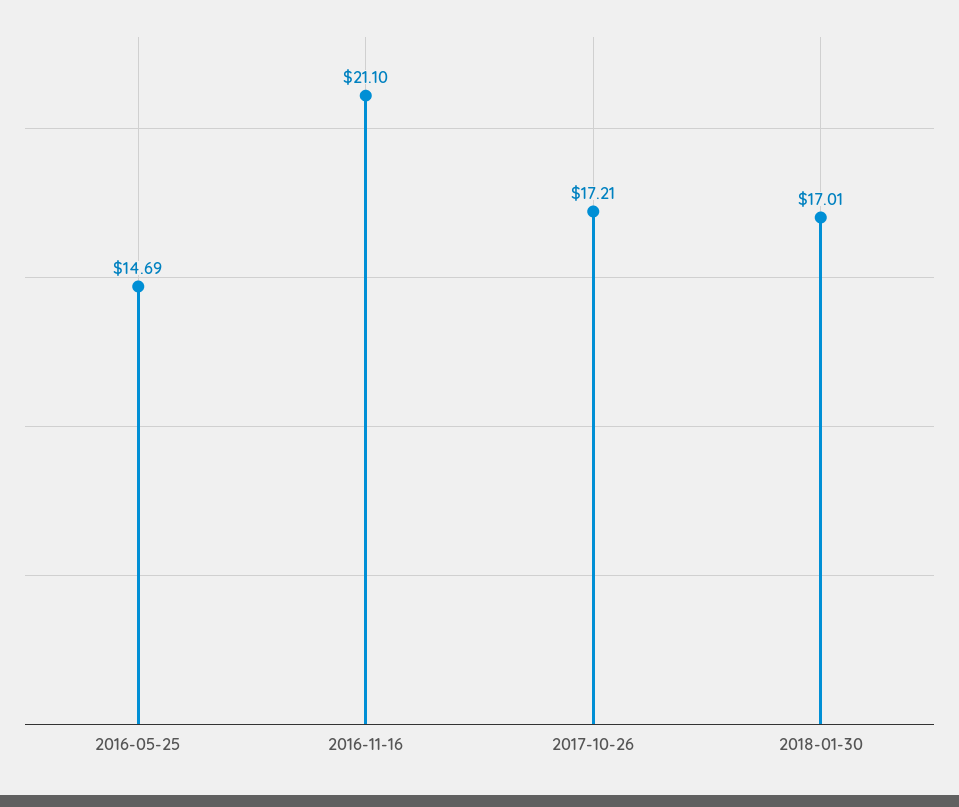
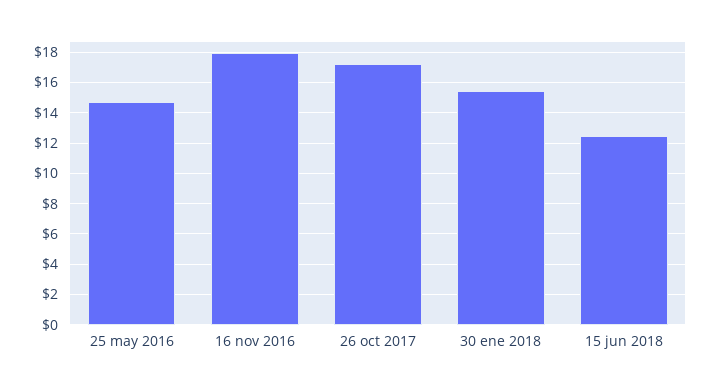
2016-11-16: 21.1 -> 18
2018-01-30: 17.01 -> 15.5
15 jun 2018: none -> 12.5

